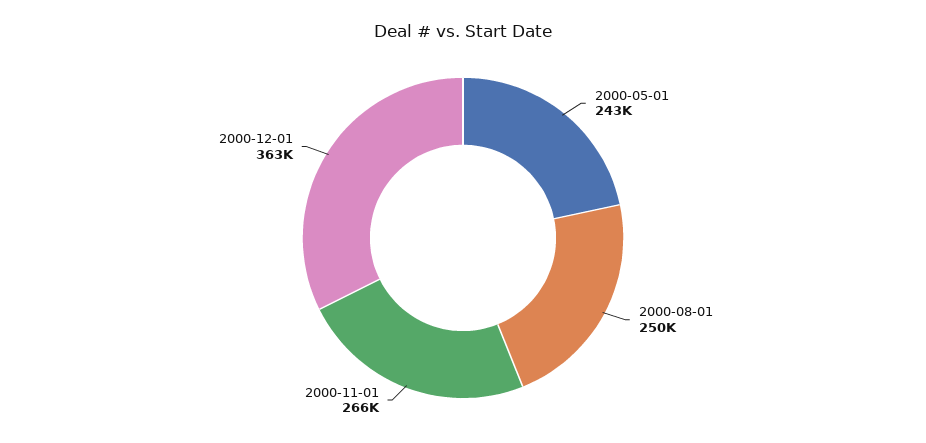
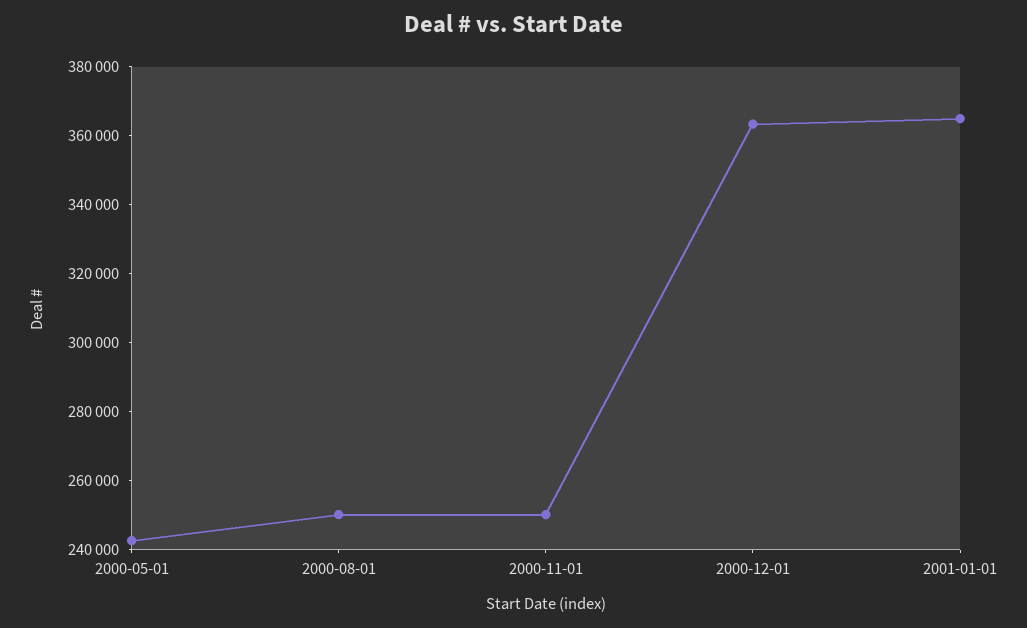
2000-11-01: 266000 -> 250000
2001-01-01: none -> 365000

